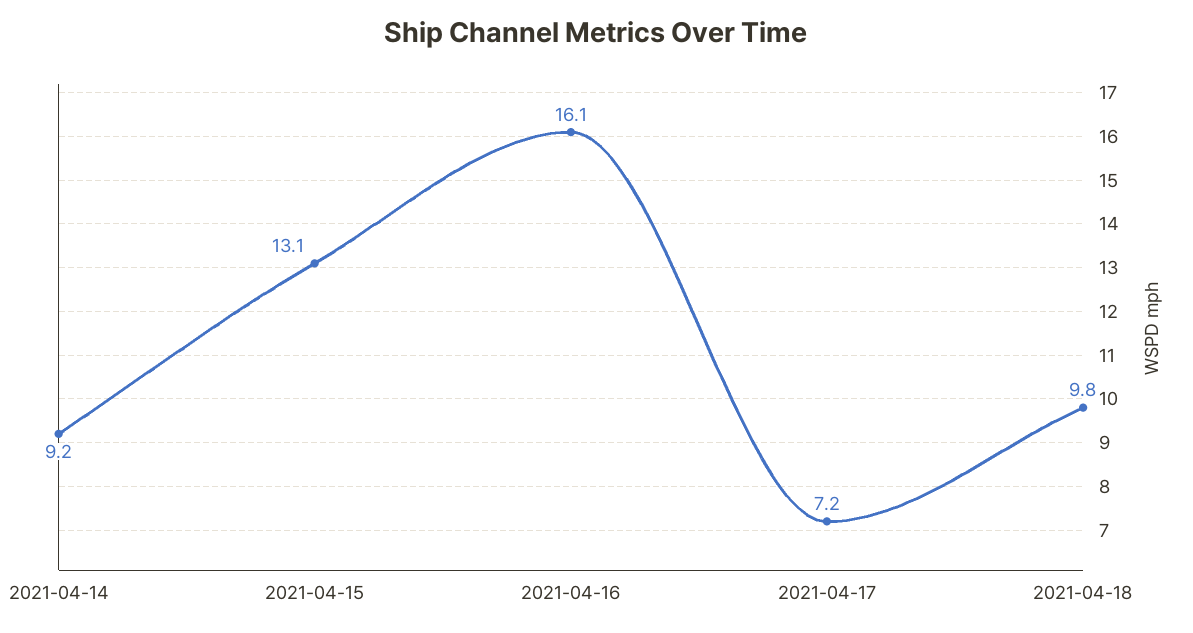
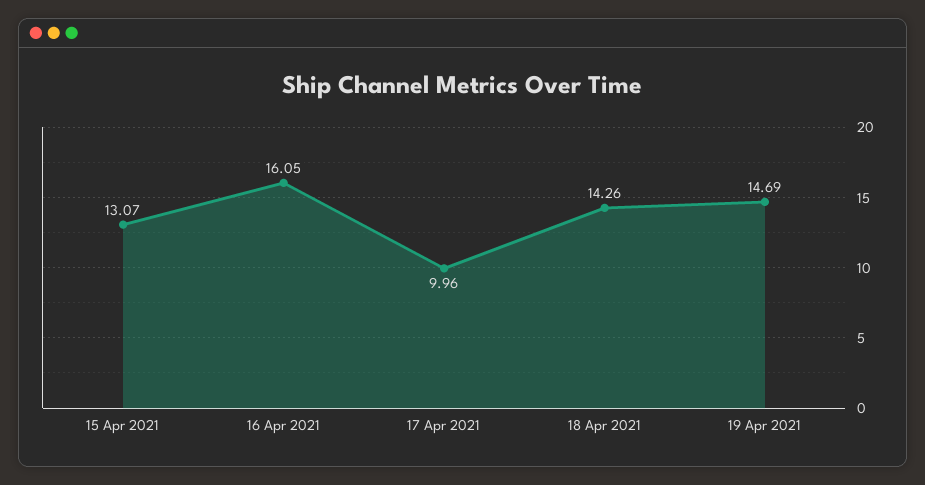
2021-04-14: 9.2 -> none
2021-04-17: 7.2 -> 9.96
2021-04-18: 9.8 -> 14.26
19 Apr 2021: none -> 14.69

